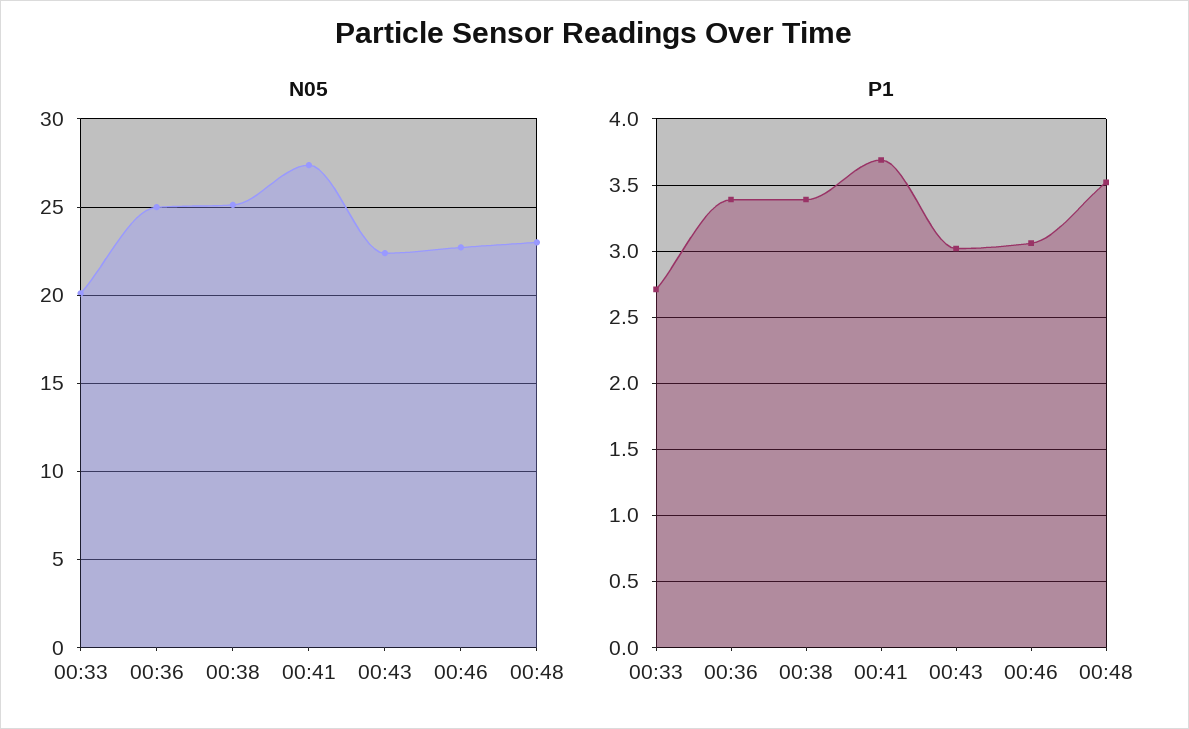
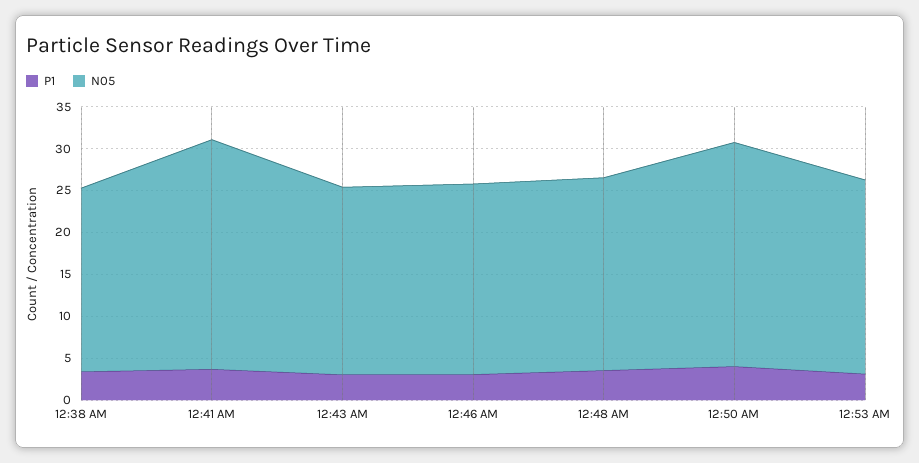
N05, 00:33: 20 -> none
N05, 00:36: 25 -> none
N05, 00:38: 25 -> 22
P1, 00:33: 2.7 -> none
P1, 00:36: 3.4 -> none
P1, 12:50 AM: none -> 4
N05, 12:50 AM: none -> 27
P1, 12:53 AM: none -> 3
N05, 12:53 AM: none -> 23

